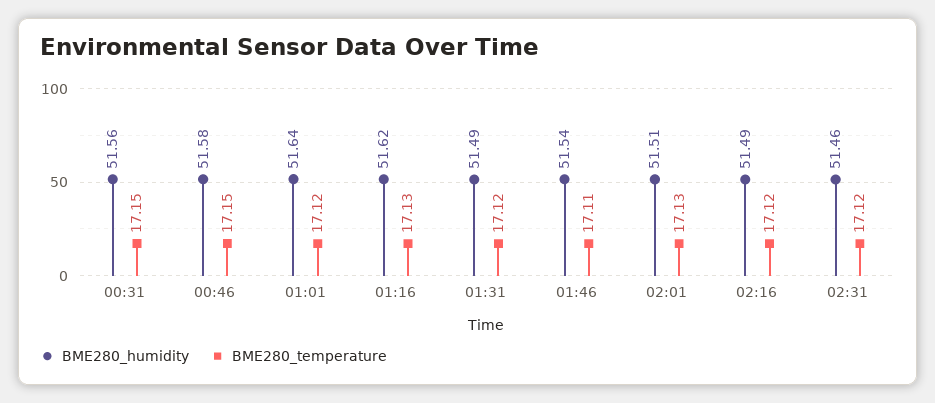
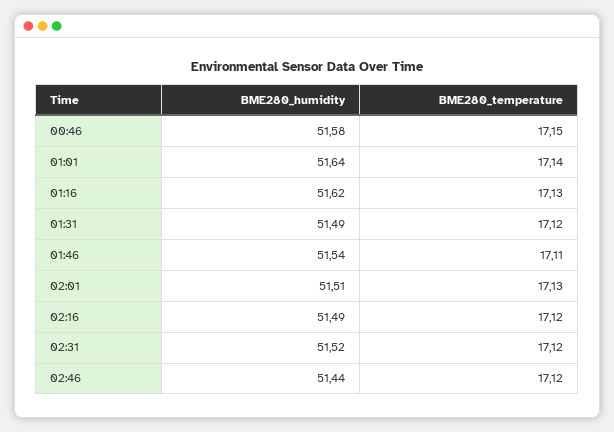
BME280_humidity, 00:31: 51.56 -> none
BME280_temperature, 00:31: 17.15 -> none
BME280_temperature, 01:01: 17.12 -> 17.14
BME280_humidity, 02:31: 51.46 -> 51.52
BME280_humidity, 02:46: none -> 51.44
BME280_temperature, 02:46: none -> 17.12

